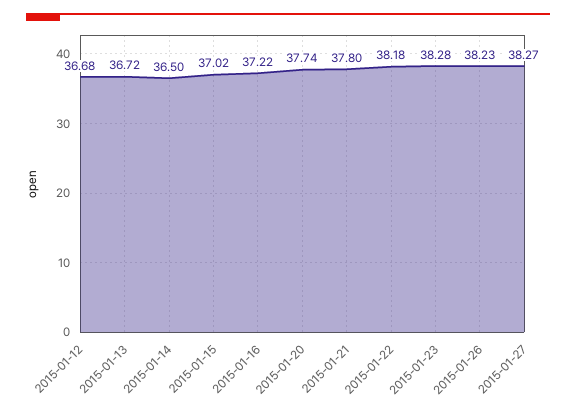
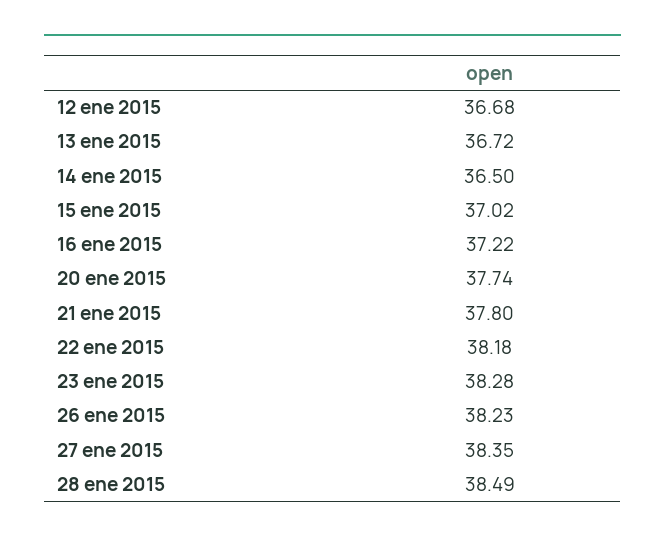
2015-01-27: 38.27 -> 38.35
28 ene 2015: none -> 38.49

